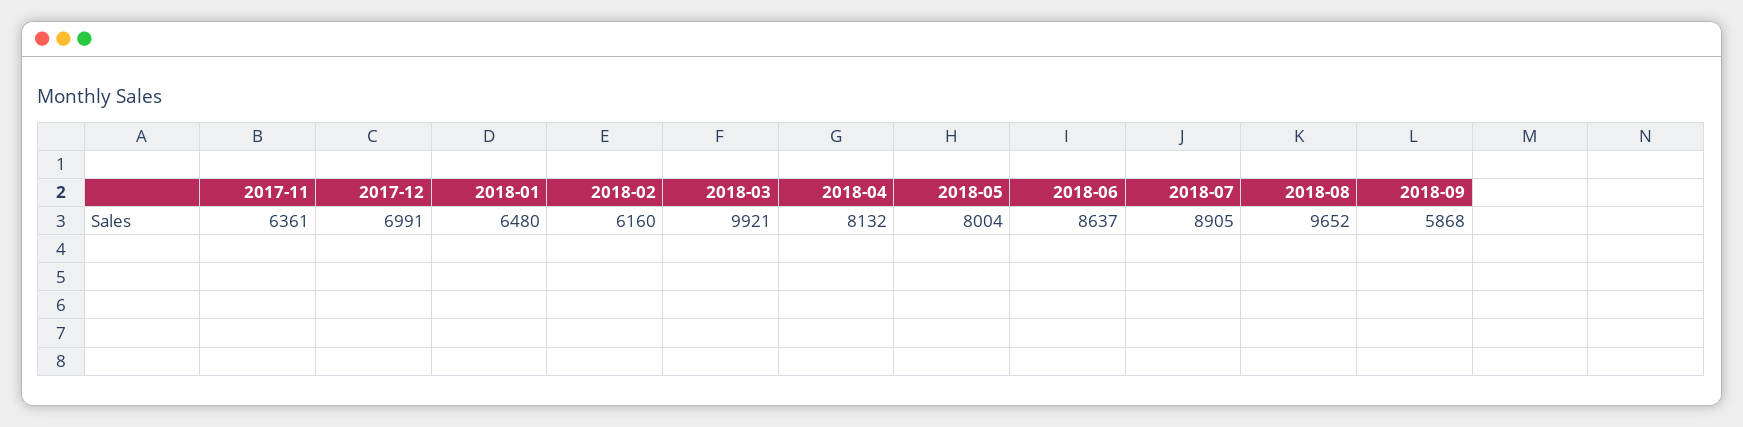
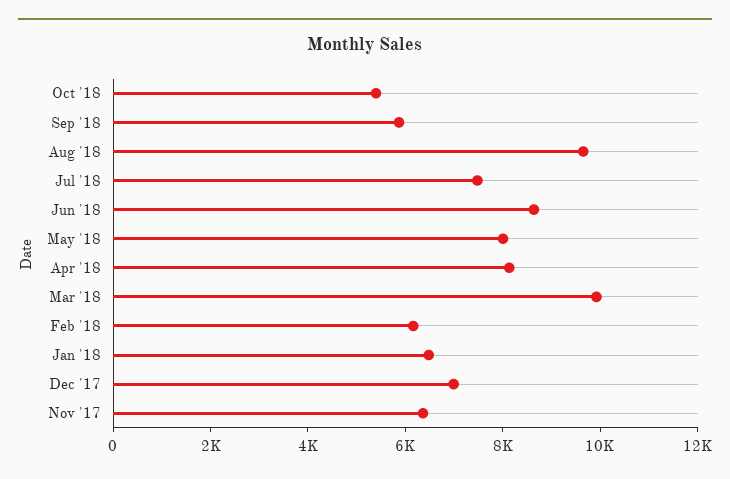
2018-07: 8905 -> 7500
Oct '18: none -> 5500

